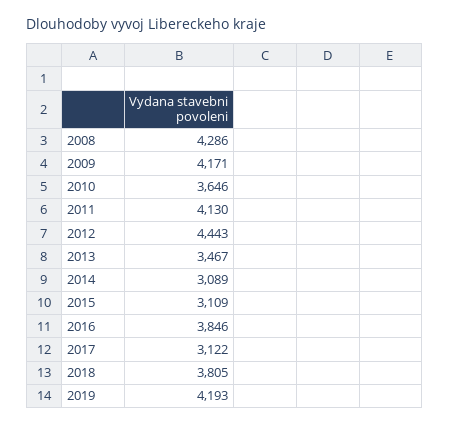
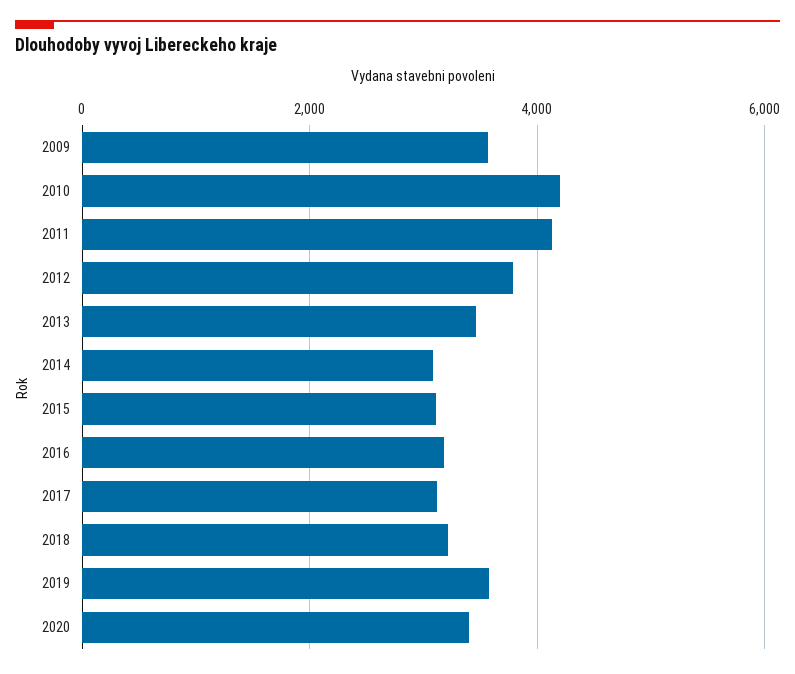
2008: 4286 -> none
2009: 4171 -> 3600
2010: 3646 -> 4200
2012: 4443 -> 3800
2016: 3846 -> 3200
2018: 3805 -> 3200
2019: 4193 -> 3600
2020: none -> 3400

